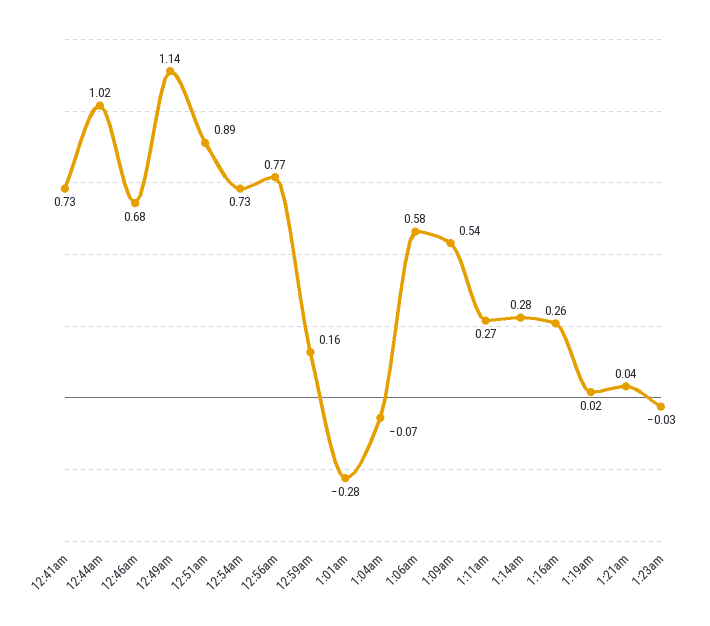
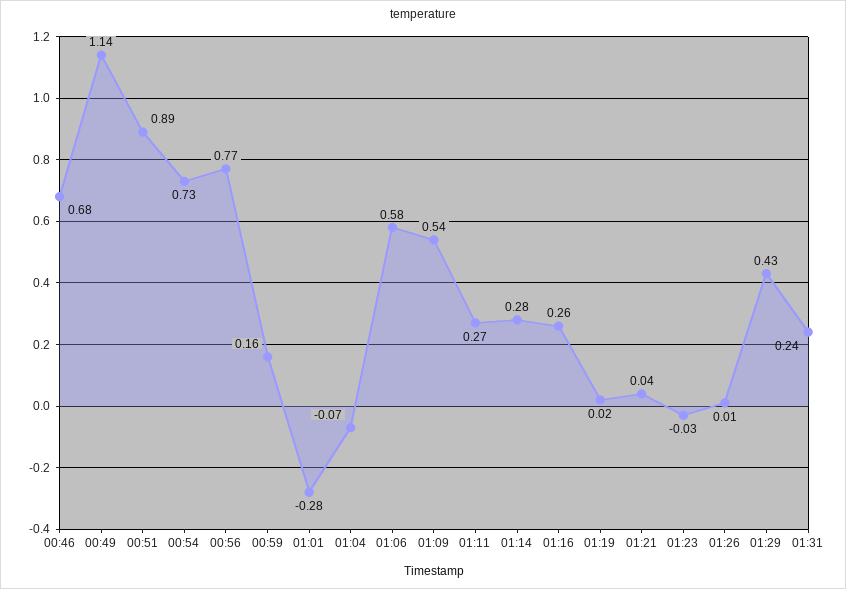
12:41am: 0.73 -> none
12:44am: 1.02 -> none
01:26: none -> 0.01
01:29: none -> 0.43
01:31: none -> 0.24

